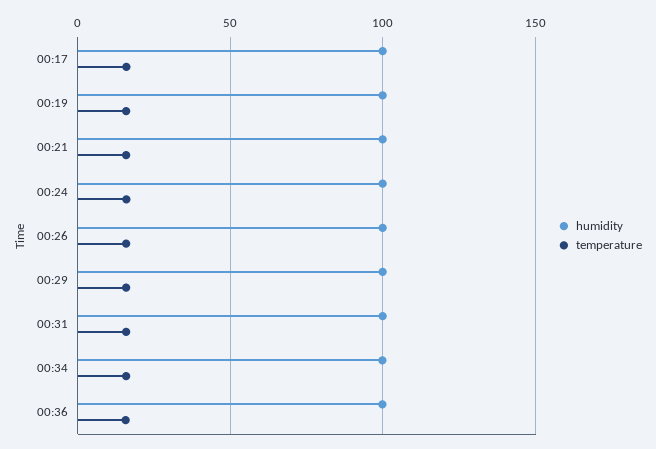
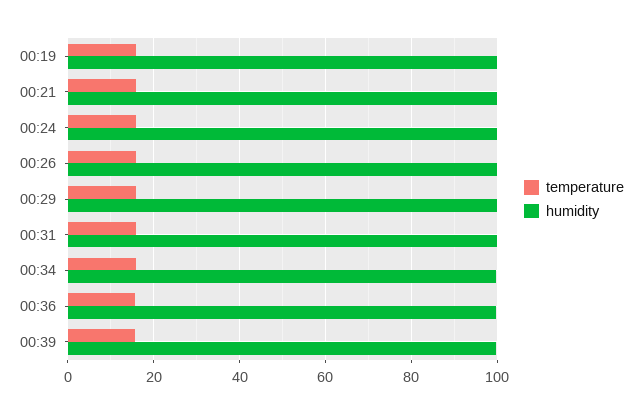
humidity, 00:17: 100 -> none
temperature, 00:17: 15 -> none
temperature, 00:39: none -> 16
humidity, 00:39: none -> 100

